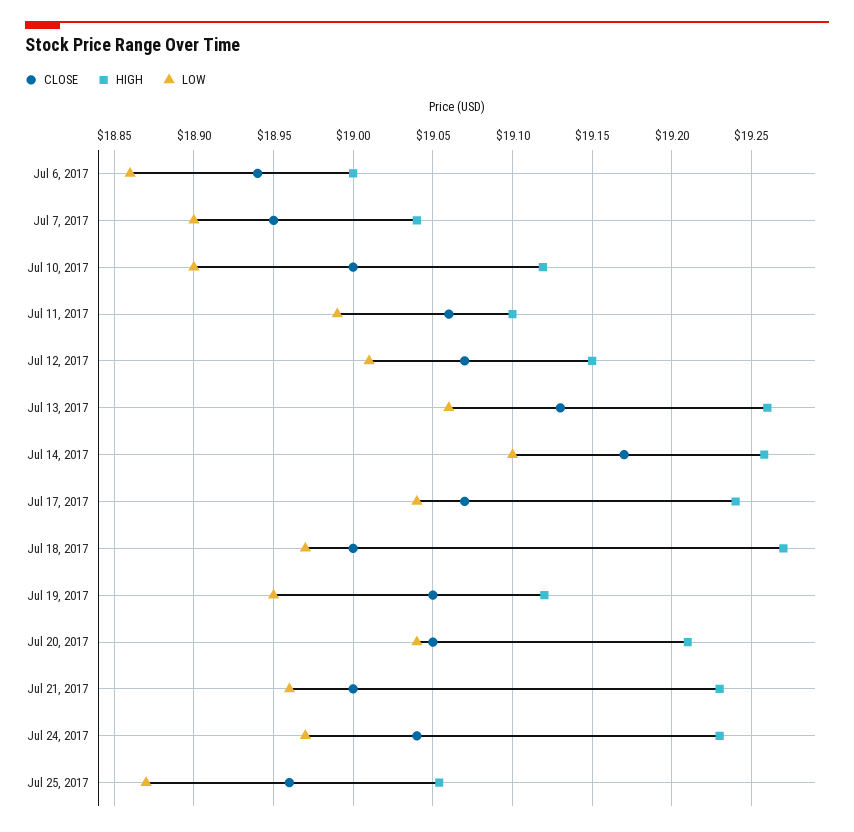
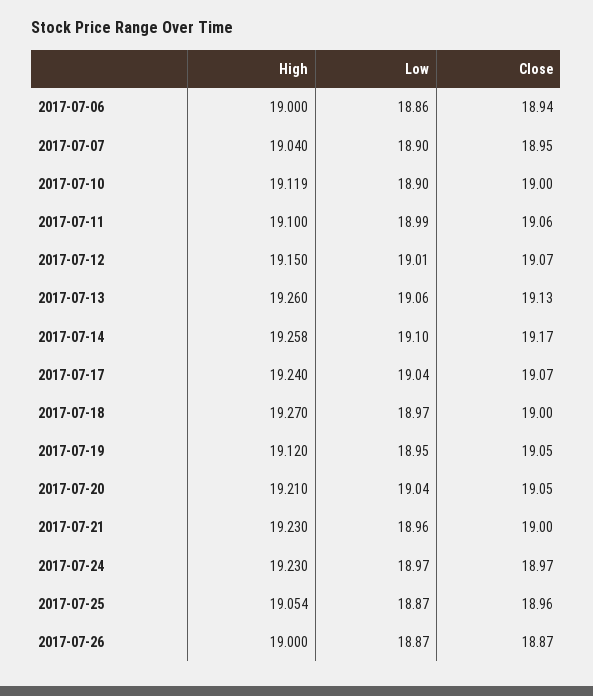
CLOSE, Jul 24, 2017: 19.04 -> 18.97
HIGH, 2017-07-26: none -> 19
LOW, 2017-07-26: none -> 18.87
CLOSE, 2017-07-26: none -> 18.87

